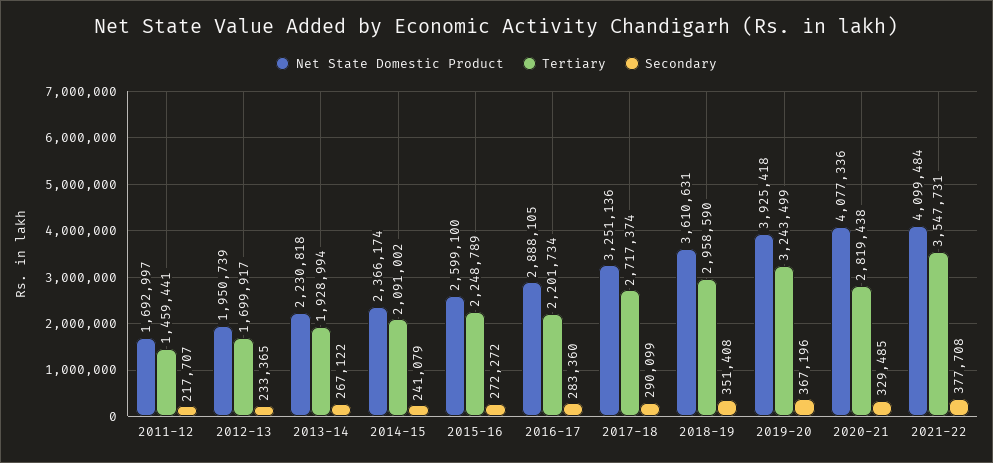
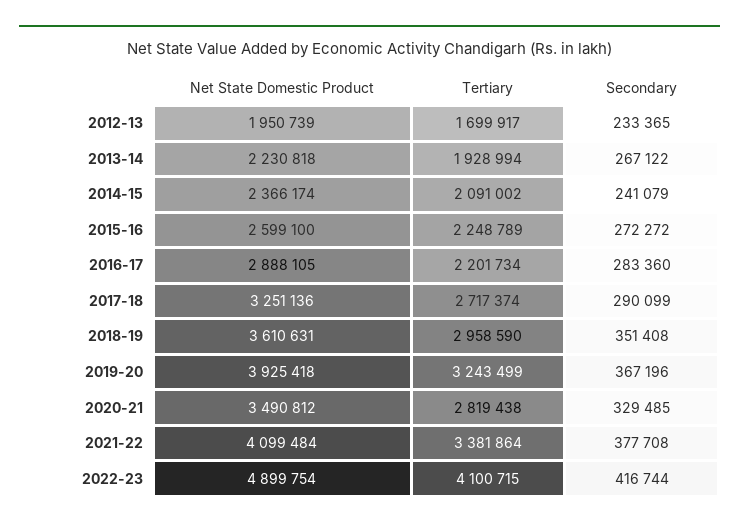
Net State Domestic Product, 2011-12: 1692997 -> none
Tertiary, 2011-12: 1459441 -> none
Secondary, 2011-12: 217707 -> none
Net State Domestic Product, 2020-21: 4077336 -> 3490812
Tertiary, 2021-22: 3547731 -> 3381864
Net State Domestic Product, 2022-23: none -> 4899754
Tertiary, 2022-23: none -> 4100715
Secondary, 2022-23: none -> 416744

